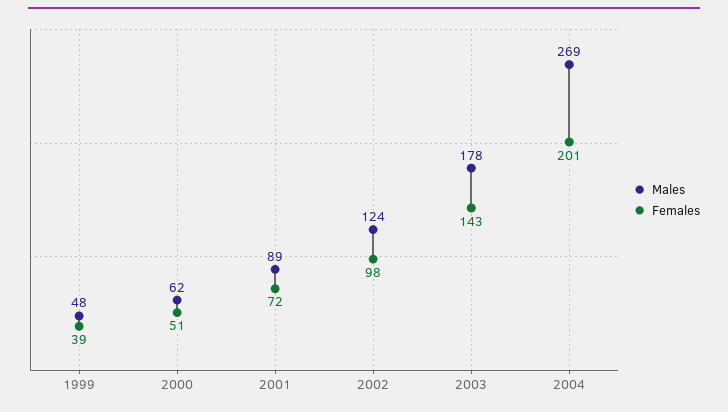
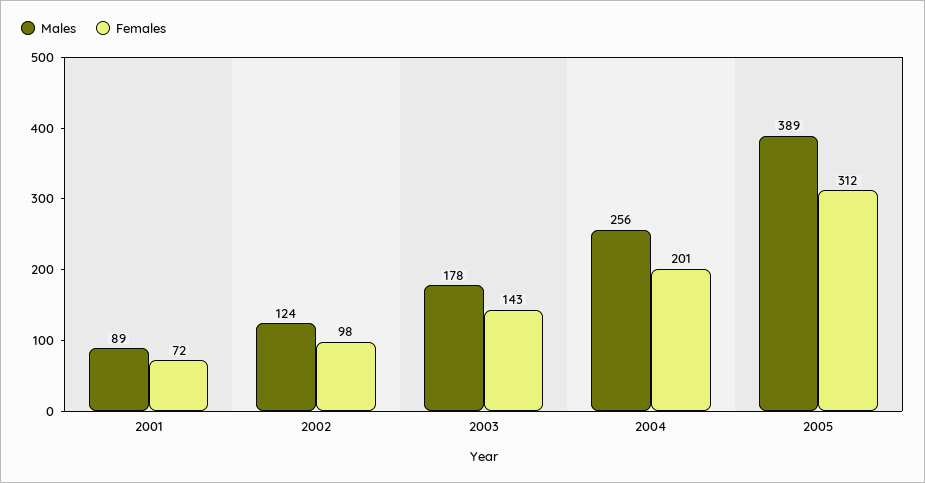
Males, 1999: 48 -> none
Females, 1999: 39 -> none
Males, 2000: 62 -> none
Females, 2000: 51 -> none
Males, 2004: 269 -> 256
Males, 2005: none -> 389
Females, 2005: none -> 312

